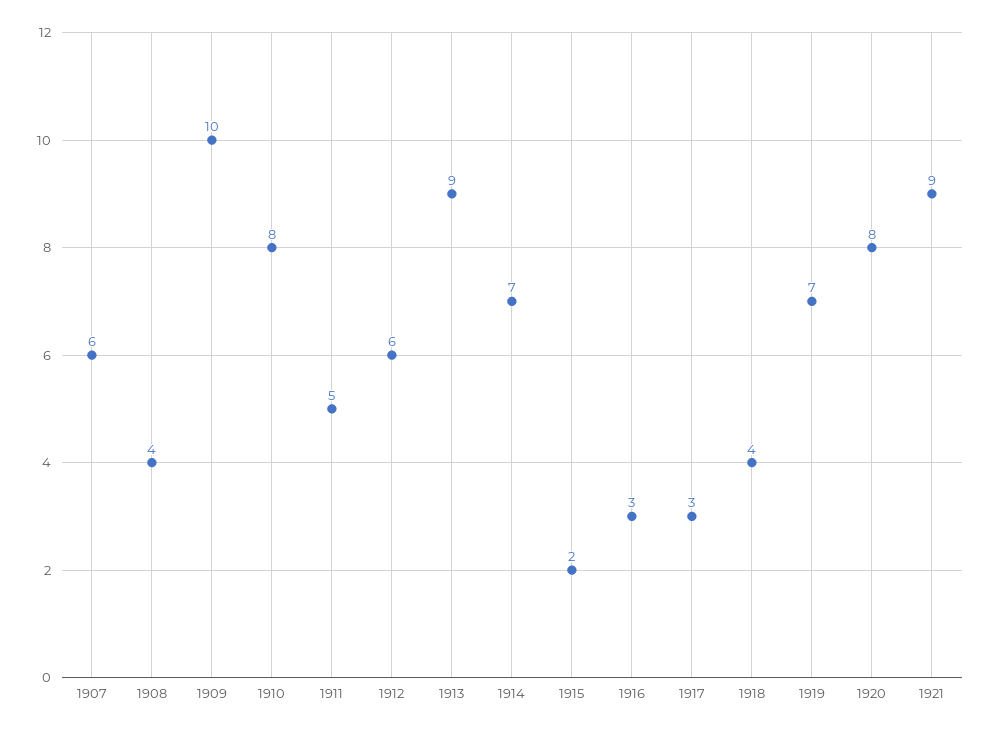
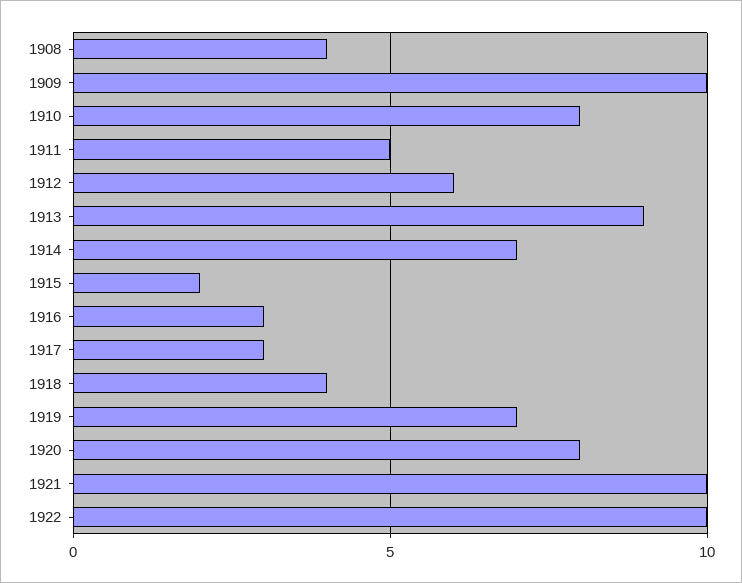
1907: 6 -> none
1921: 9 -> 10
1922: none -> 10

